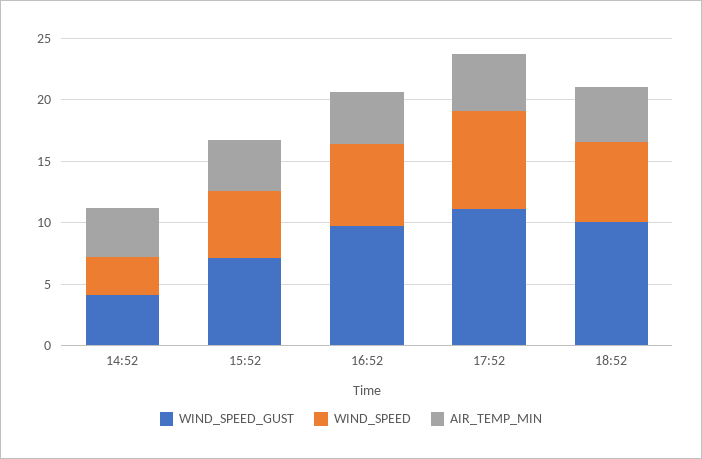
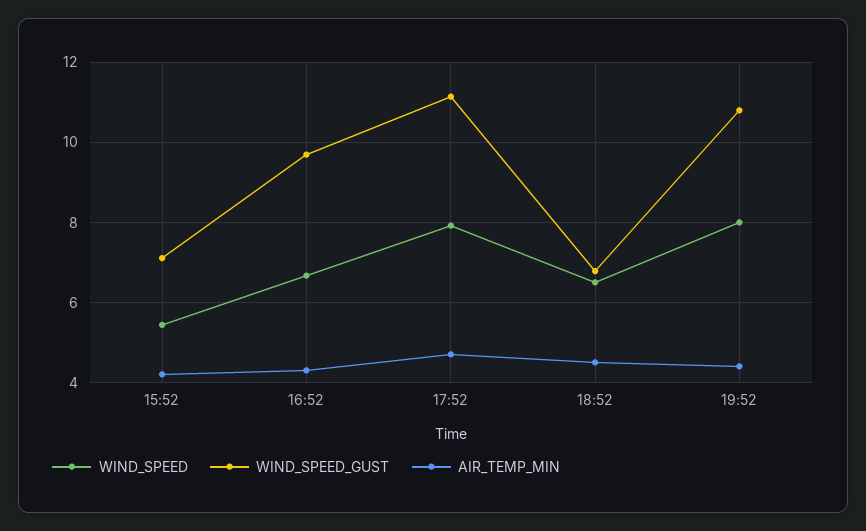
WIND_SPEED_GUST, 14:52: 4 -> none
WIND_SPEED, 14:52: 3 -> none
AIR_TEMP_MIN, 14:52: 4 -> none
WIND_SPEED_GUST, 18:52: 10 -> 6.8
WIND_SPEED, 19:52: none -> 8
WIND_SPEED_GUST, 19:52: none -> 10.8
AIR_TEMP_MIN, 19:52: none -> 4.4

